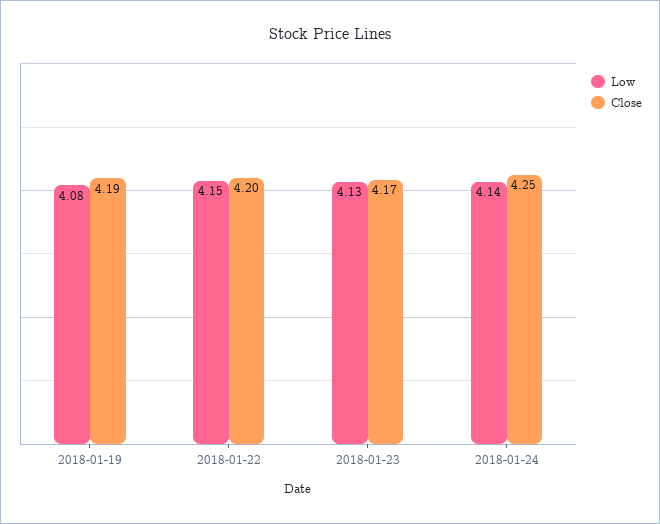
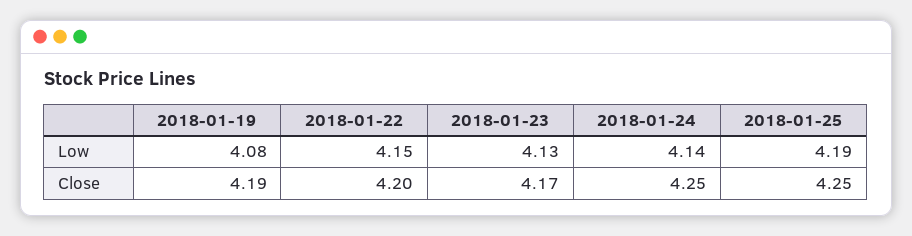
Low, 2018-01-25: none -> 4.19
Close, 2018-01-25: none -> 4.25

